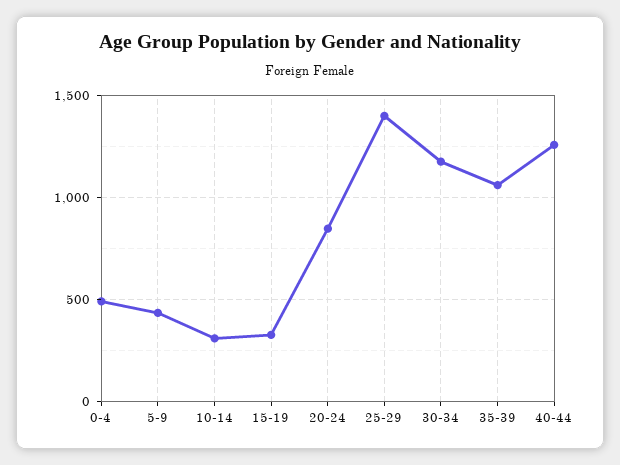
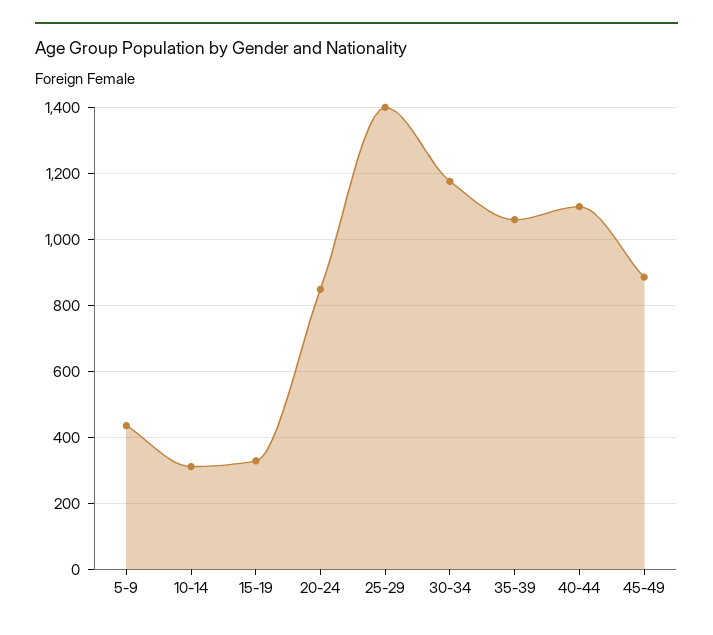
0-4: 500 -> none
40-44: 1250 -> 1100
45-49: none -> 880

